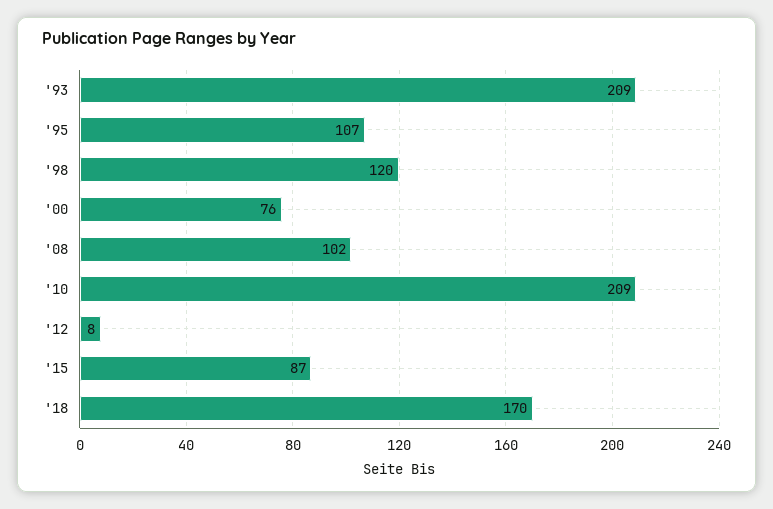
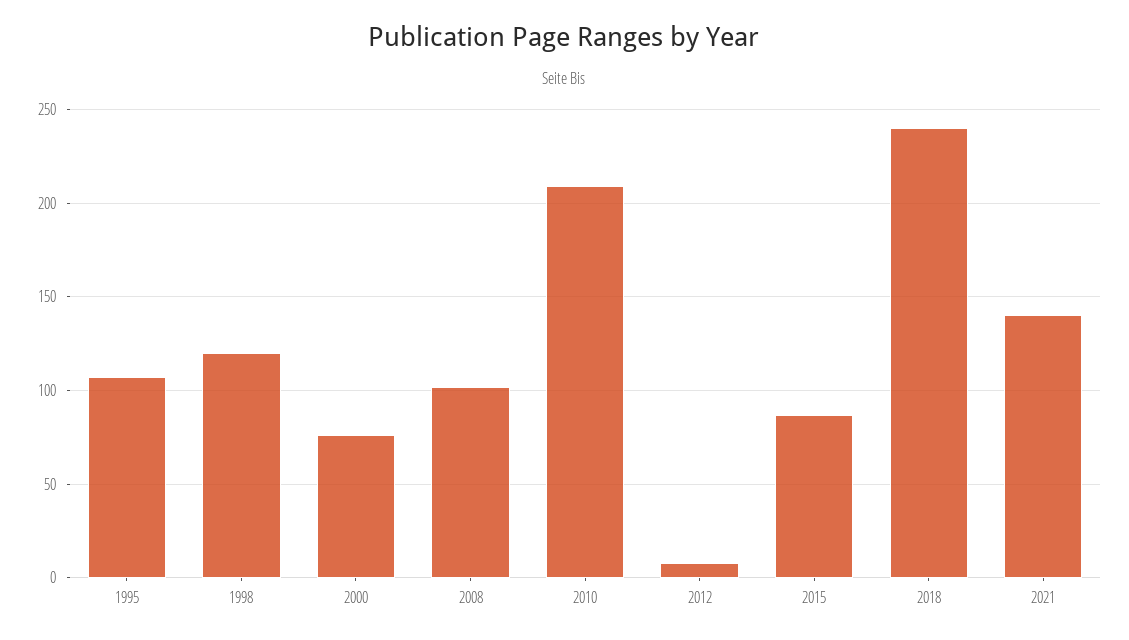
'93: 209 -> none
'18: 170 -> 240
2021: none -> 140

